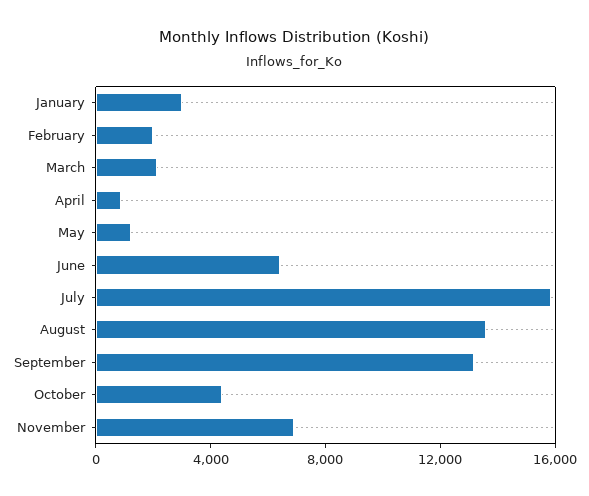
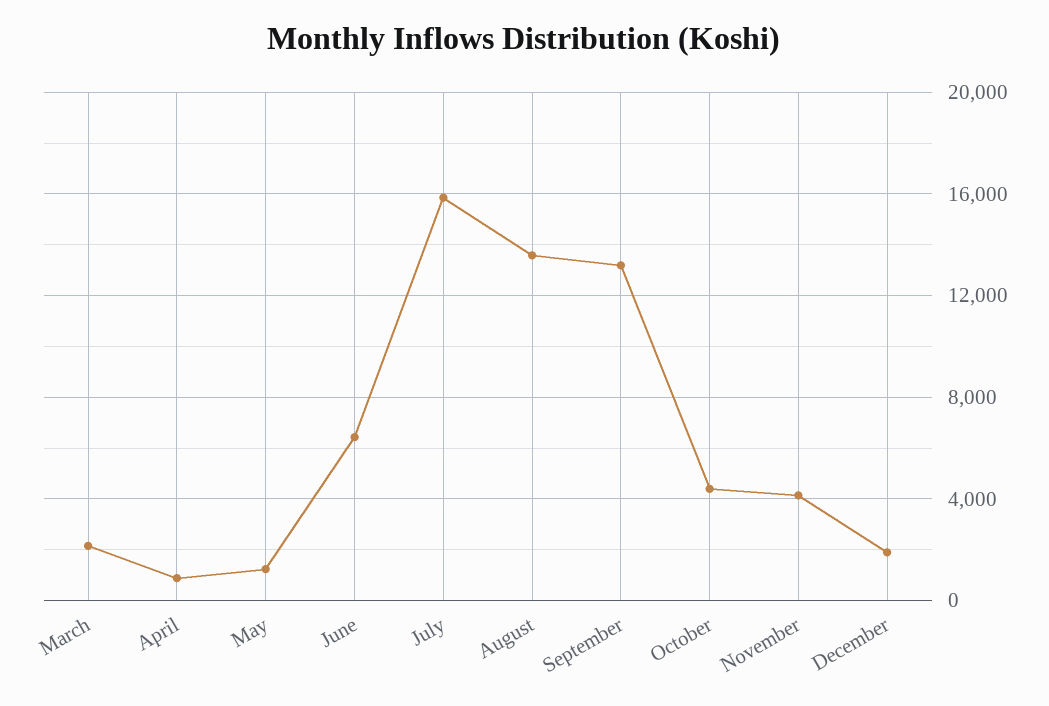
January: 3000 -> none
February: 2000 -> none
November: 7000 -> 4000
December: none -> 2000

